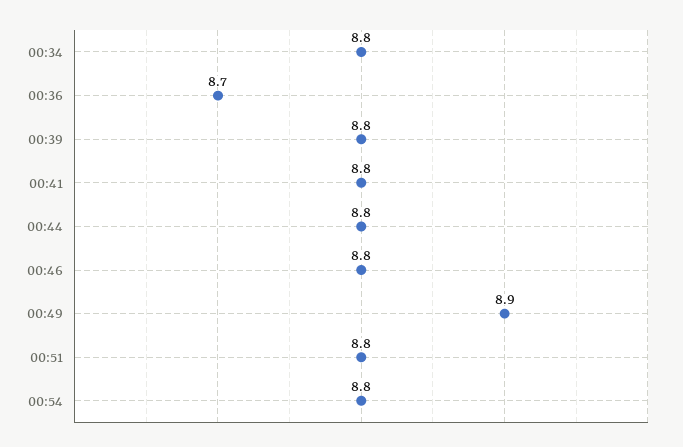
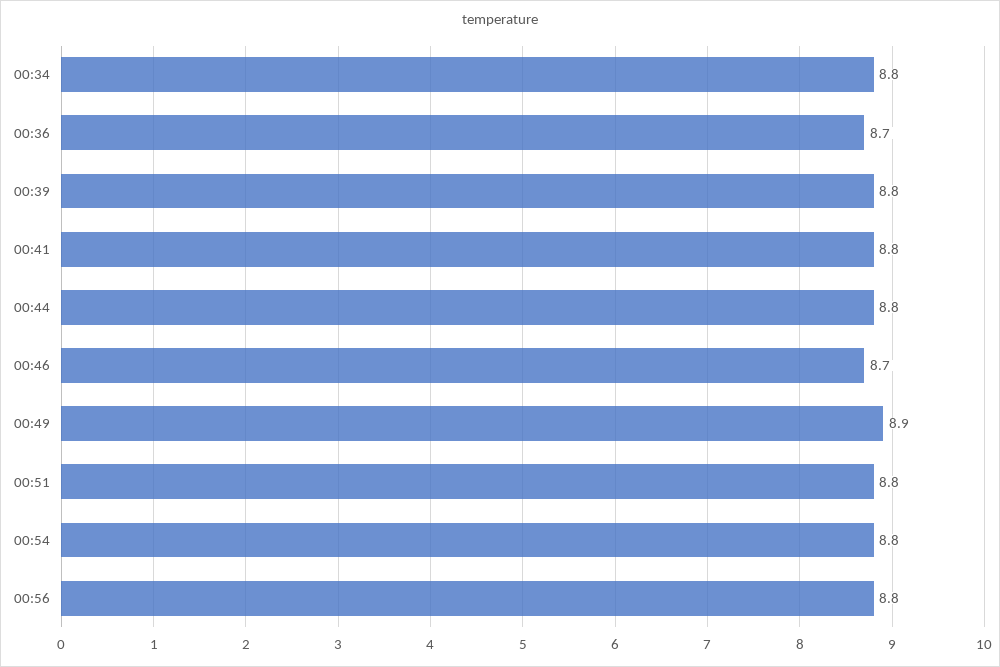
00:46: 8.8 -> 8.7
00:56: none -> 8.8

